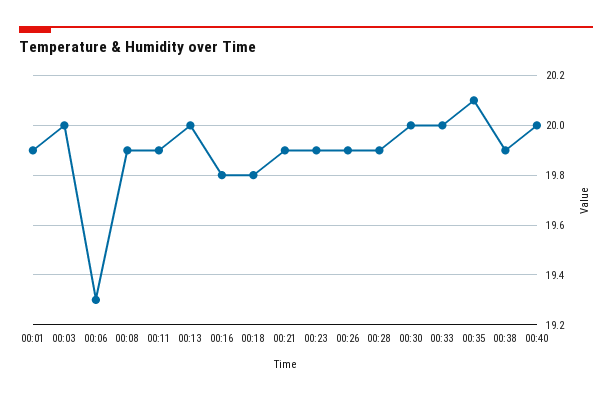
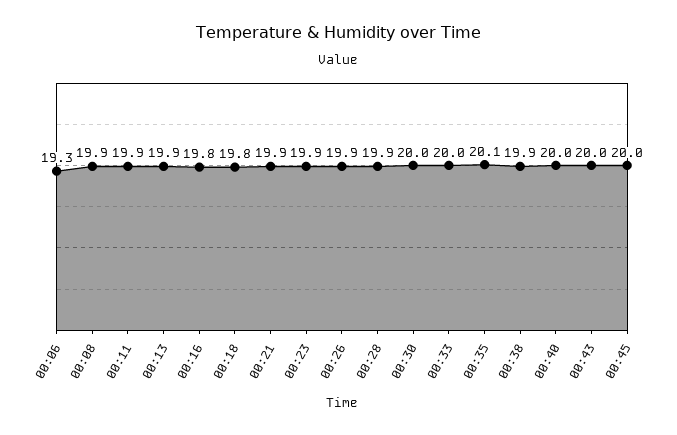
00:01: 19.9 -> none
00:03: 20 -> none
00:13: 20 -> 19.9
00:43: none -> 20
00:45: none -> 20

